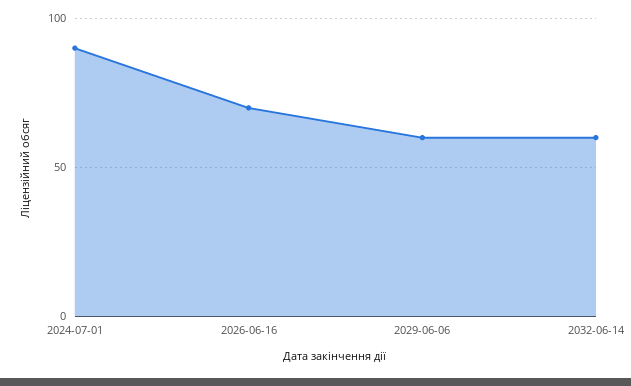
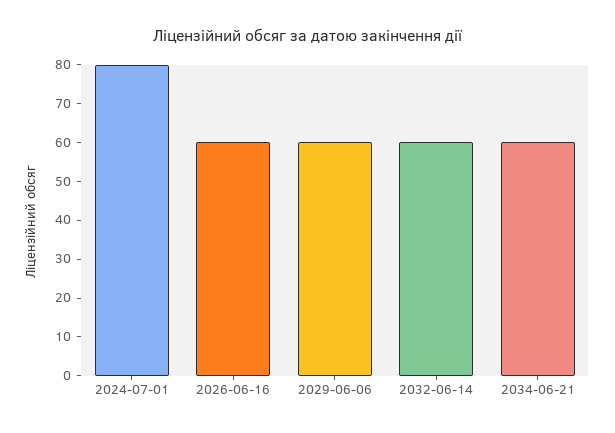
2024-07-01: 90 -> 80
2026-06-16: 70 -> 60
2034-06-21: none -> 60

